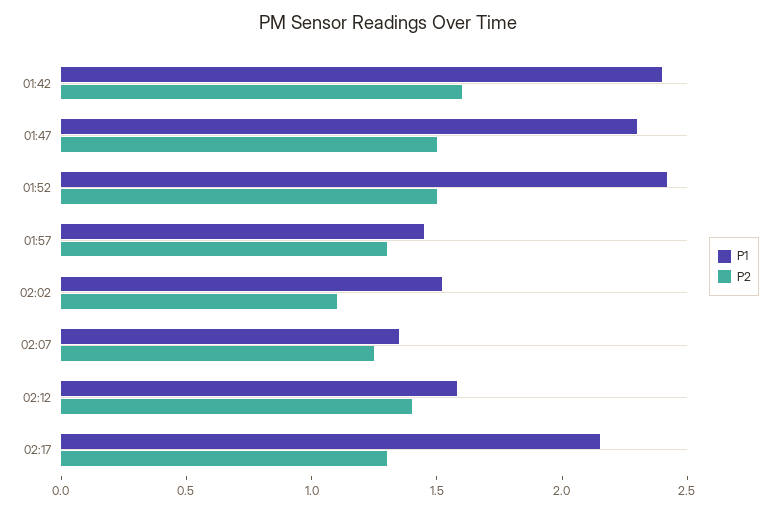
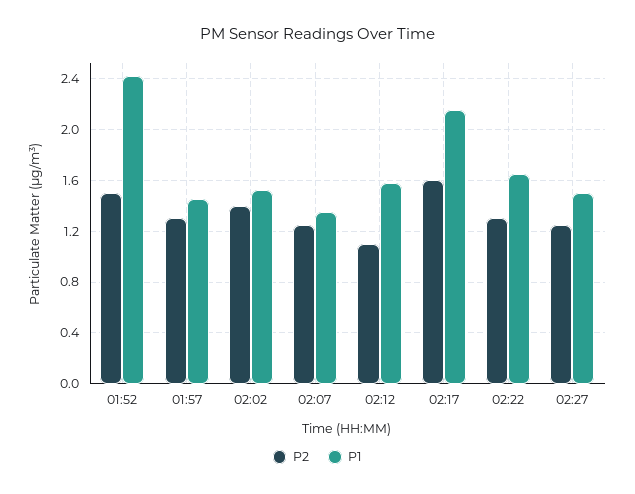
P1, 01:42: 2.4 -> none
P2, 01:42: 1.6 -> none
P1, 01:47: 2.3 -> none
P2, 01:47: 1.5 -> none
P2, 02:02: 1.1 -> 1.4
P2, 02:12: 1.4 -> 1.1
P2, 02:17: 1.3 -> 1.6
P2, 02:22: none -> 1.3
P1, 02:22: none -> 1.65
P2, 02:27: none -> 1.25
P1, 02:27: none -> 1.5

